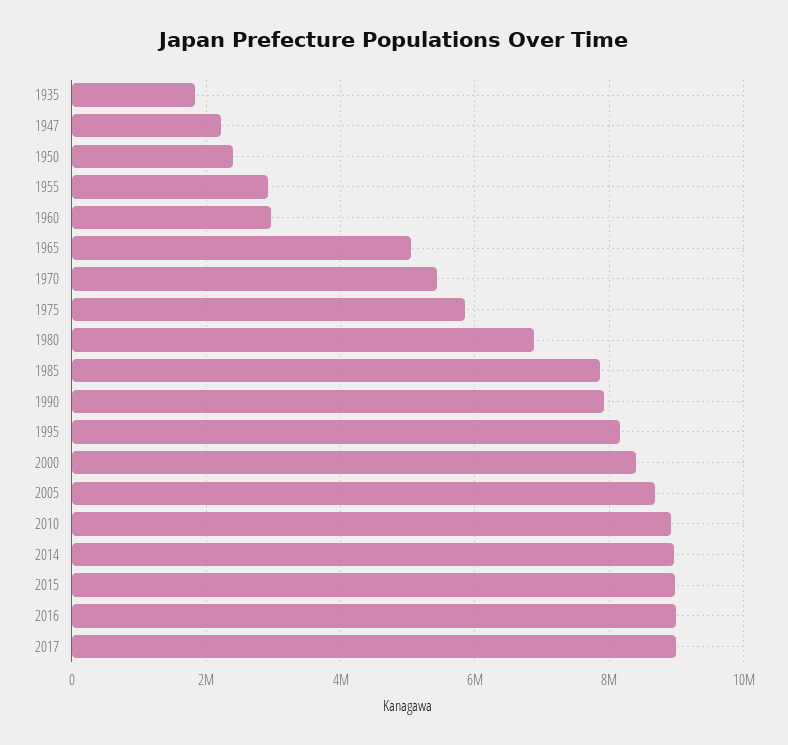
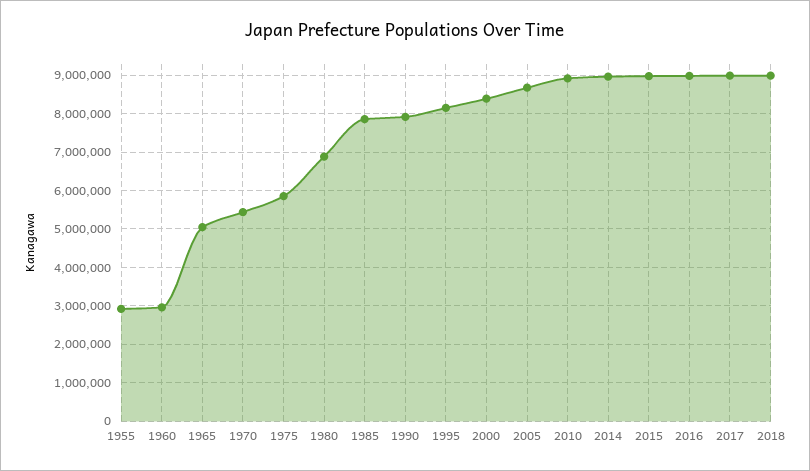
1935: 1800000 -> none
1947: 2200000 -> none
1950: 2400000 -> none
2018: none -> 9000000

